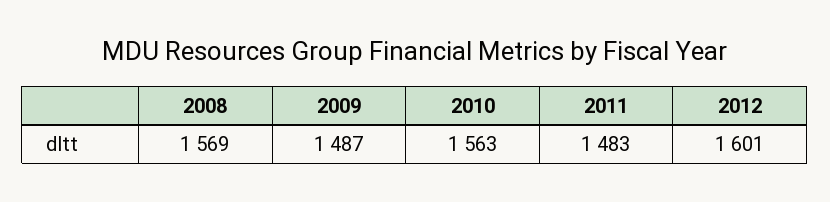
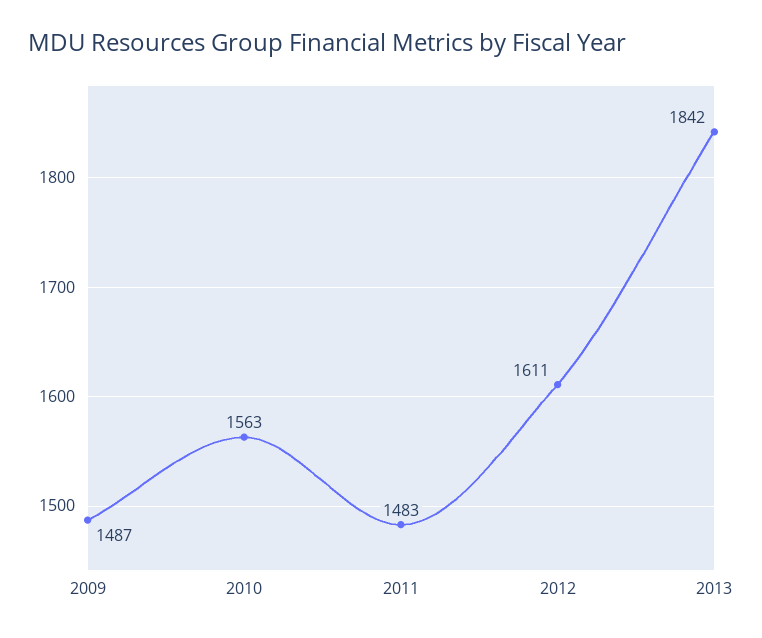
2008: 1569 -> none
2012: 1601 -> 1611
2013: none -> 1842

